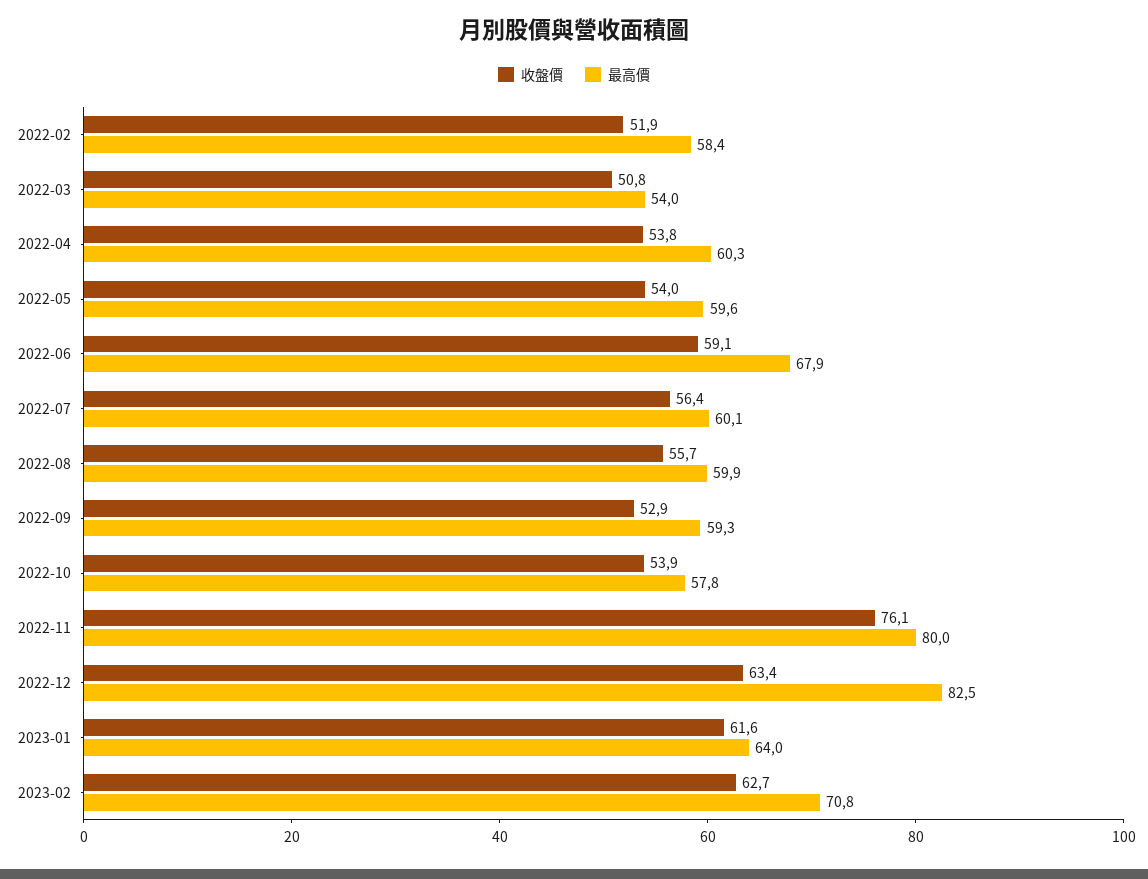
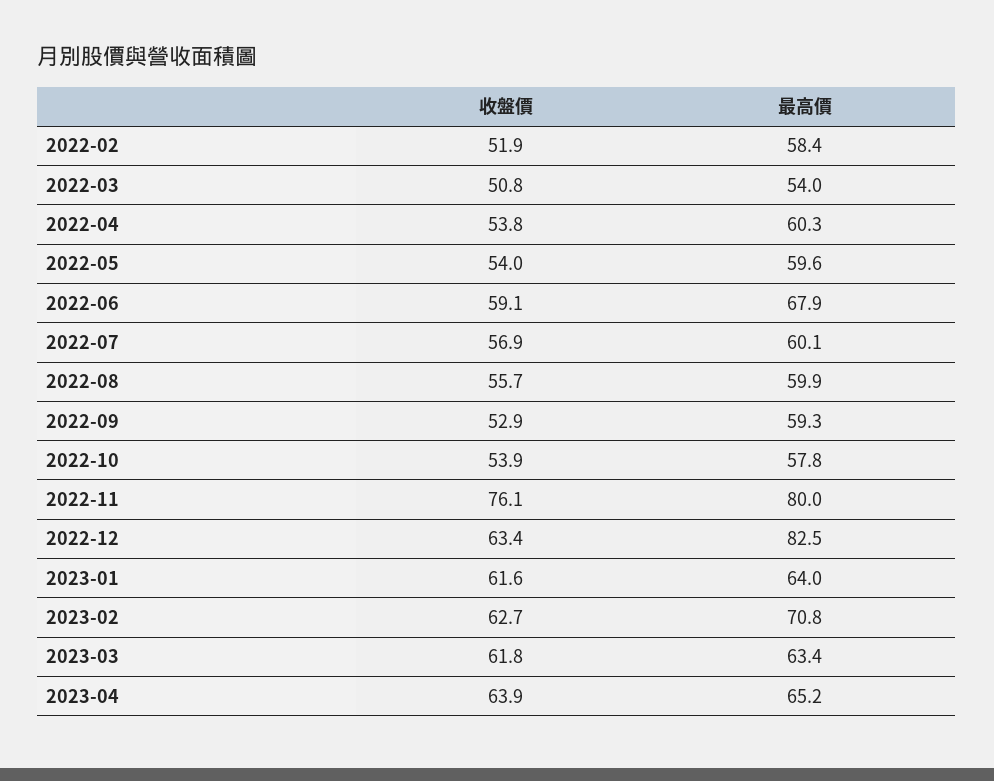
收盤價, 2022-07: 56.4 -> 56.9
收盤價, 2023-03: none -> 61.8
最高價, 2023-03: none -> 63.4
收盤價, 2023-04: none -> 63.9
最高價, 2023-04: none -> 65.2

